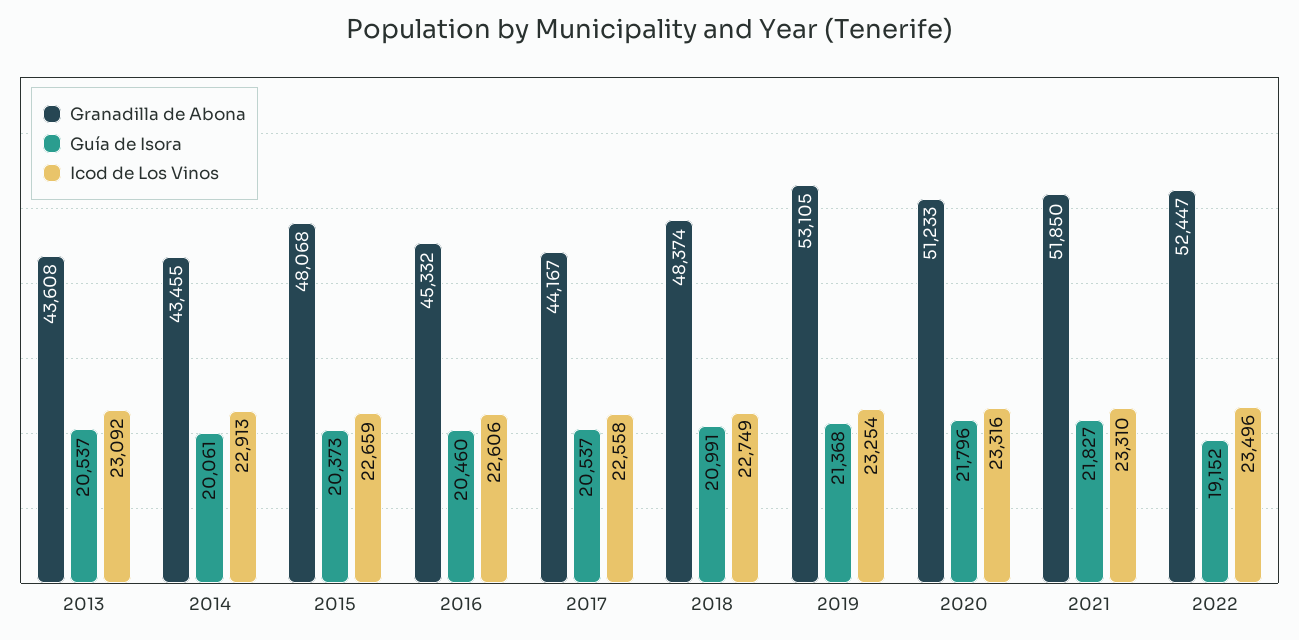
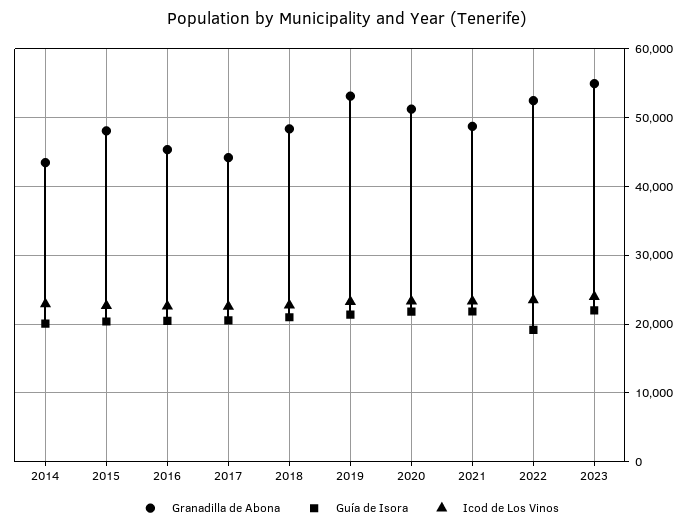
Granadilla de Abona, 2013: 43608 -> none
Guía de Isora, 2013: 20537 -> none
Icod de Los Vinos, 2013: 23092 -> none
Granadilla de Abona, 2021: 51850 -> 49000
Granadilla de Abona, 2023: none -> 55000
Guía de Isora, 2023: none -> 22000
Icod de Los Vinos, 2023: none -> 24000

